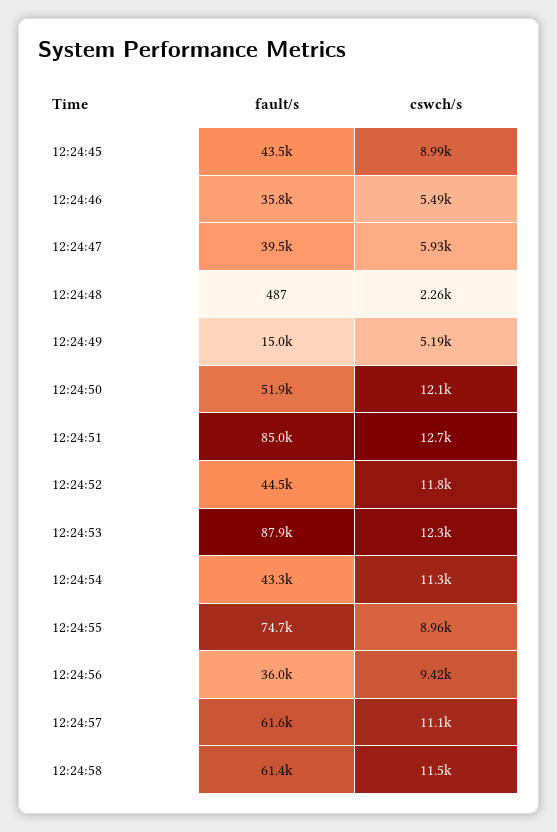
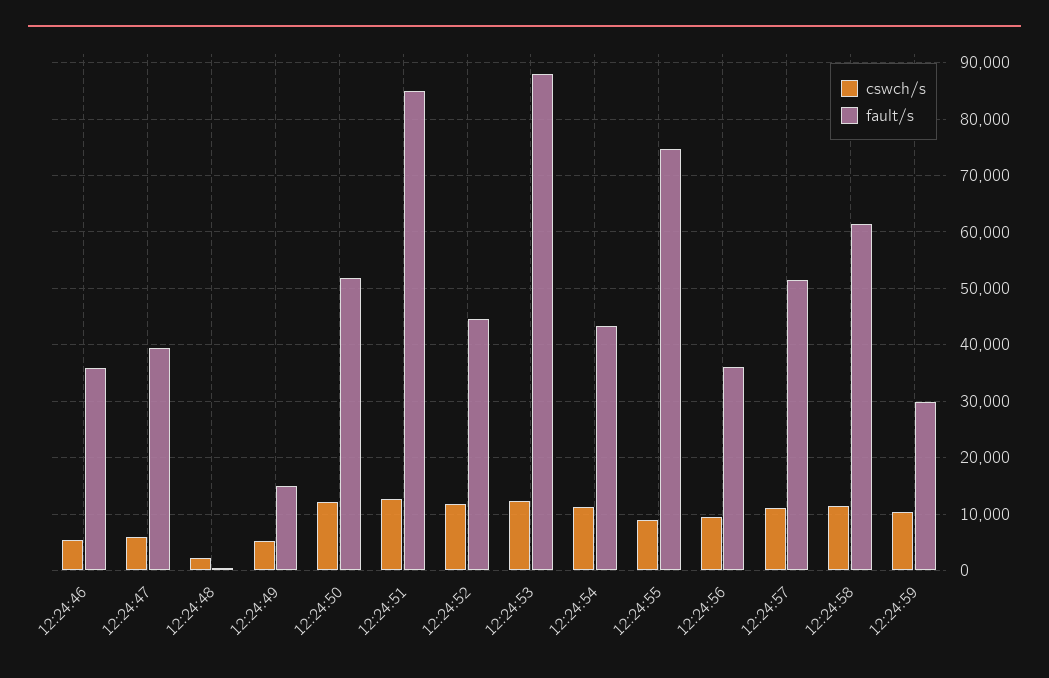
fault/s, 12:24:45: 43500 -> none
cswch/s, 12:24:45: 8990 -> none
fault/s, 12:24:57: 61600 -> 52000
cswch/s, 12:24:59: none -> 10000
fault/s, 12:24:59: none -> 30000

